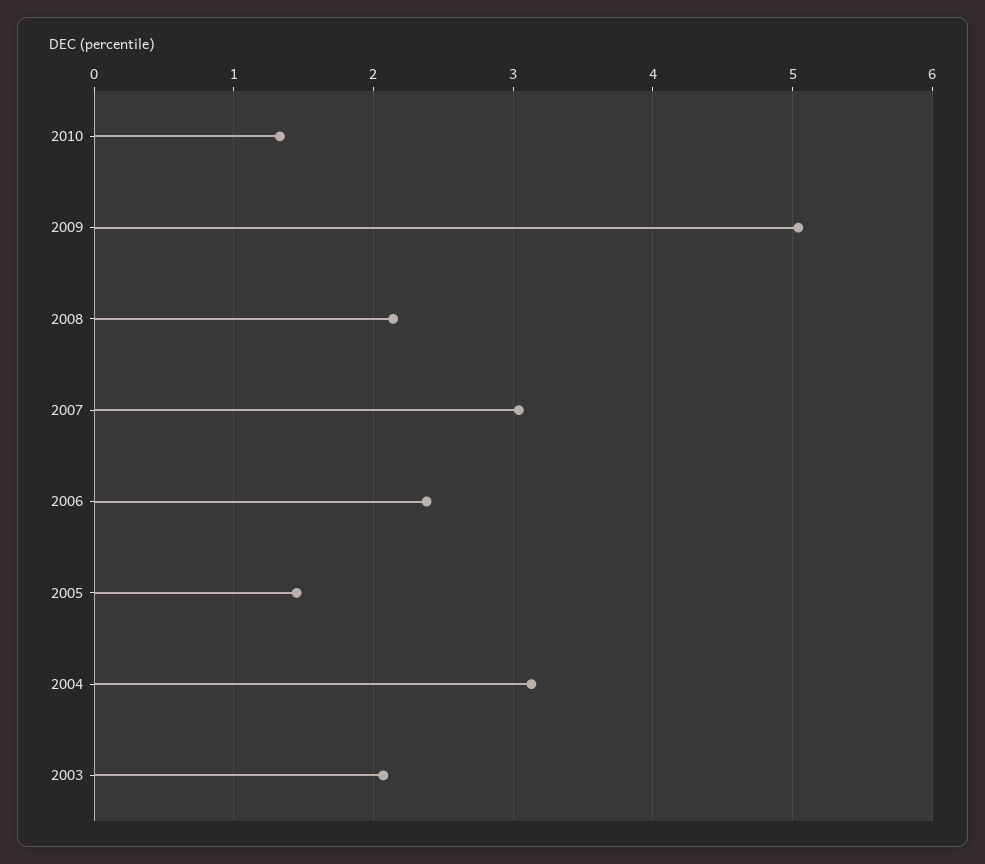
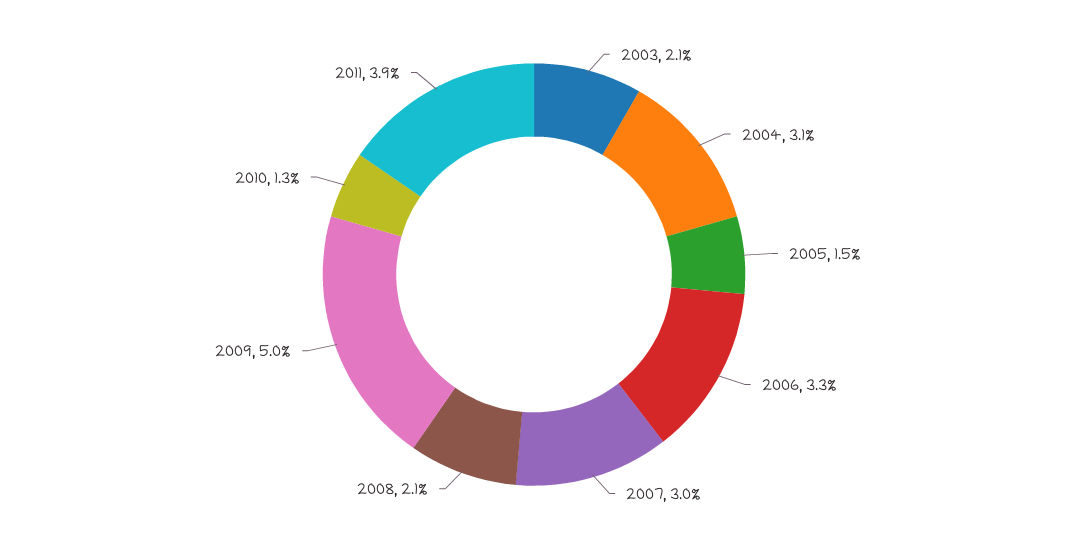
2006: 2.4 -> 3.3
2011: none -> 3.9

